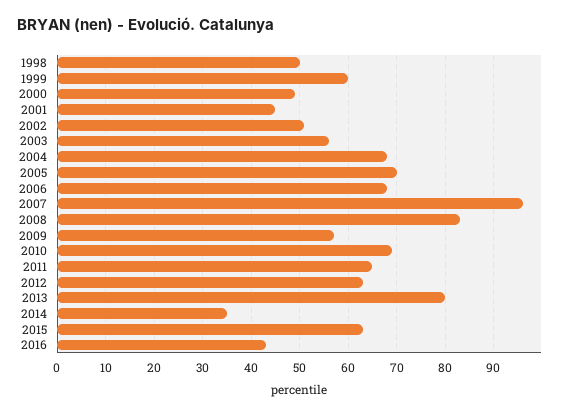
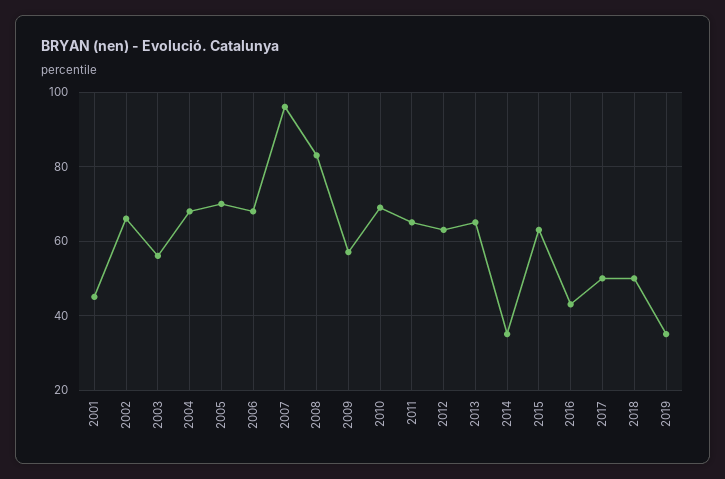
1998: 50 -> none
1999: 60 -> none
2000: 50 -> none
2002: 50 -> 65
2013: 80 -> 65
2017: none -> 50
2018: none -> 50
2019: none -> 35

